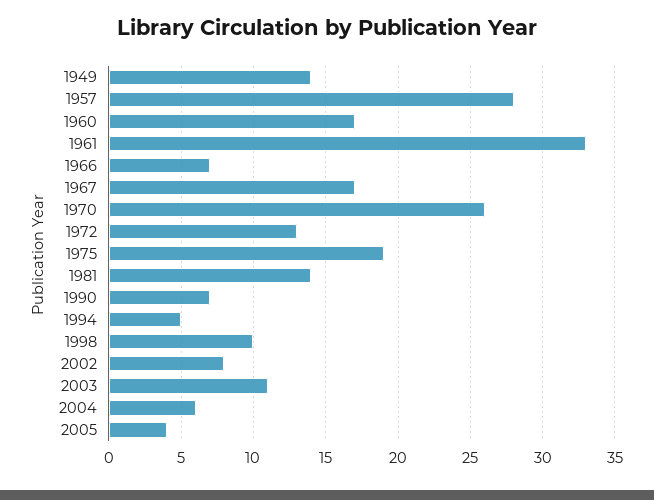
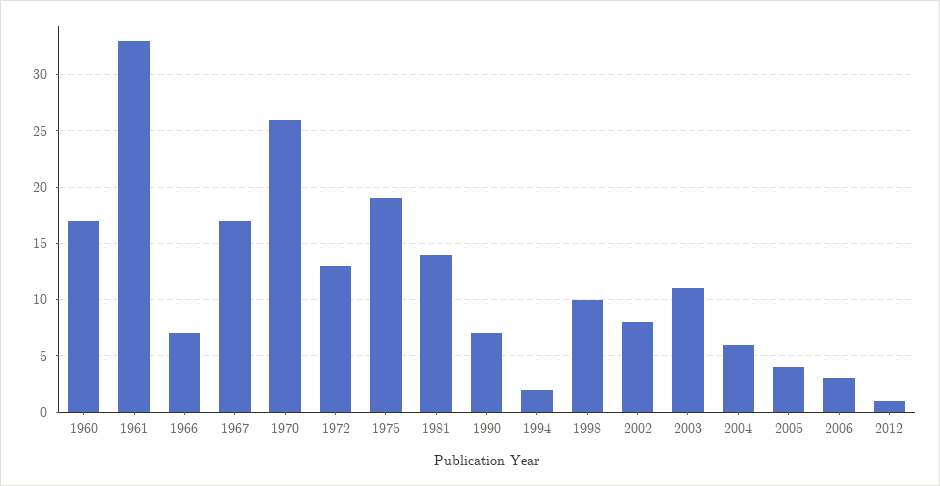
1949: 14 -> none
1957: 28 -> none
1994: 5 -> 2
2006: none -> 3
2012: none -> 1

